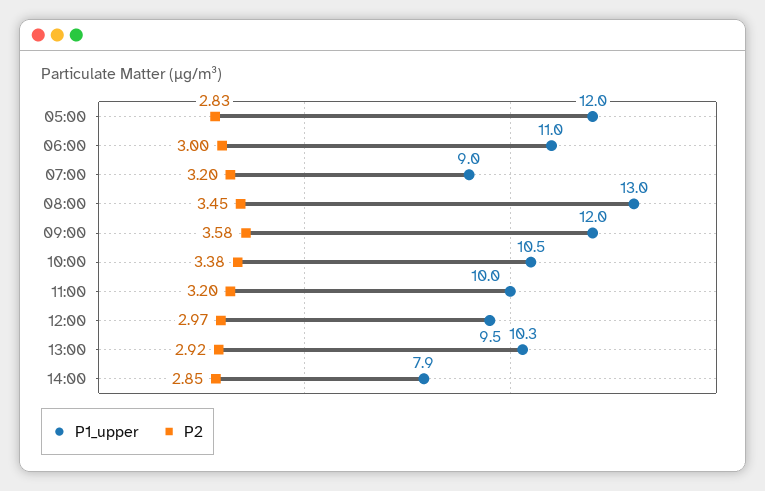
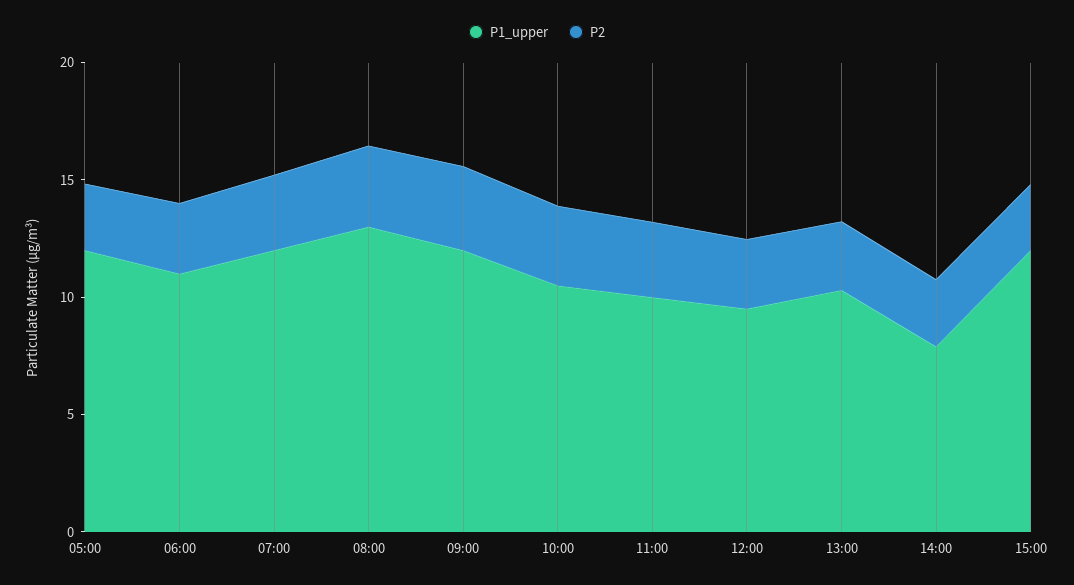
P1_upper, 07:00: 9 -> 12
P1_upper, 15:00: none -> 12
P2, 15:00: none -> 3

